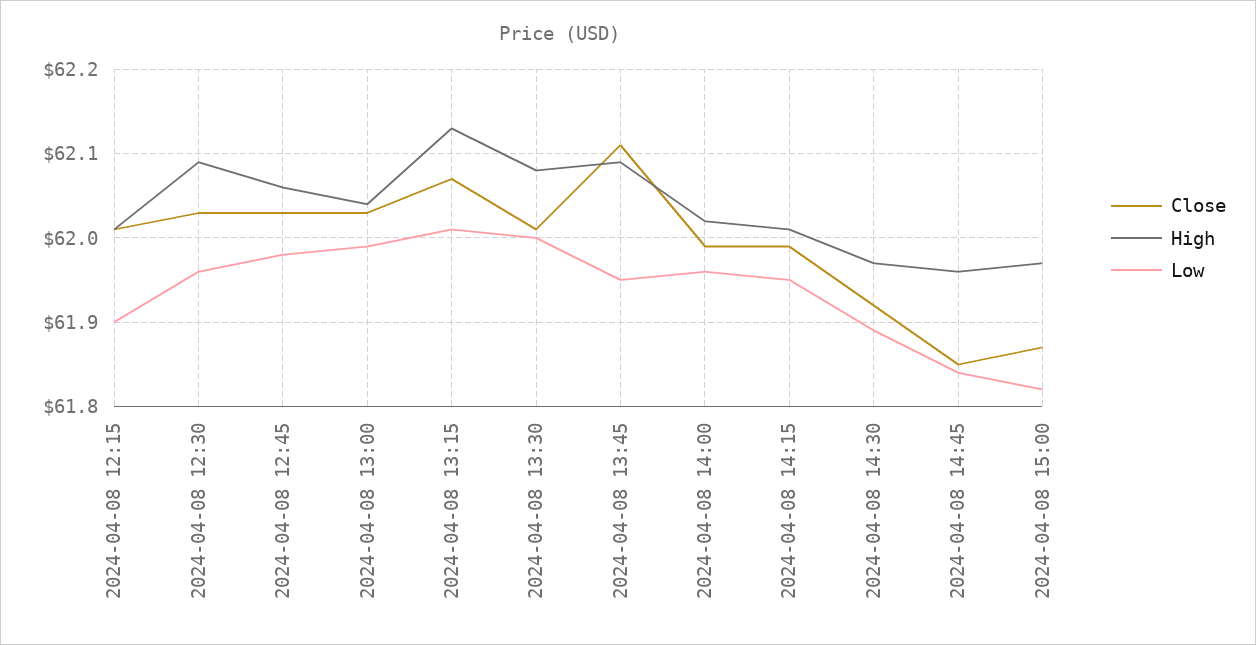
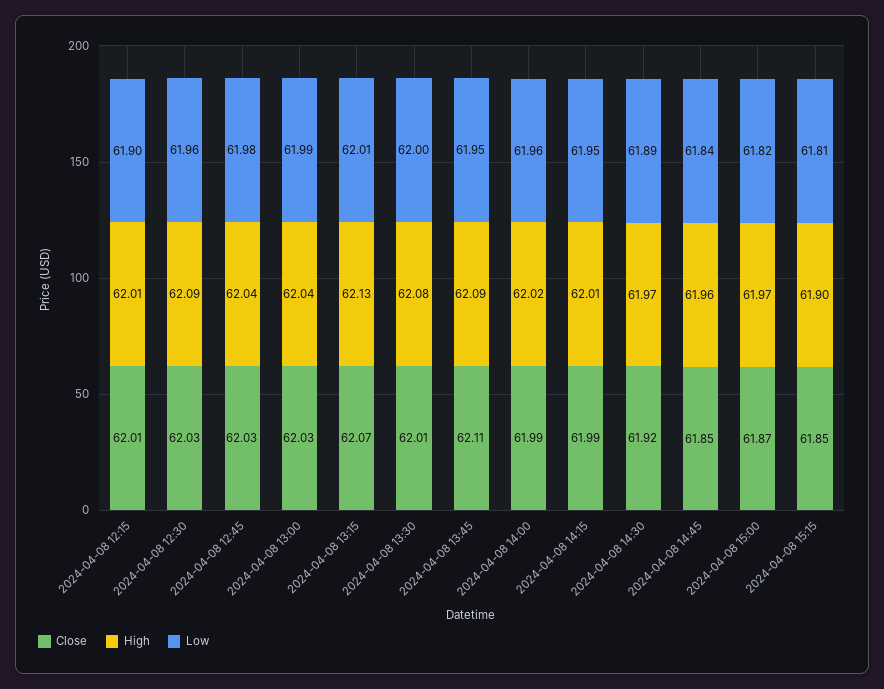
High, 2024-04-08 12:45: 62.06 -> 62.04
Close, 2024-04-08 15:15: none -> 61.85
High, 2024-04-08 15:15: none -> 61.9
Low, 2024-04-08 15:15: none -> 61.81

